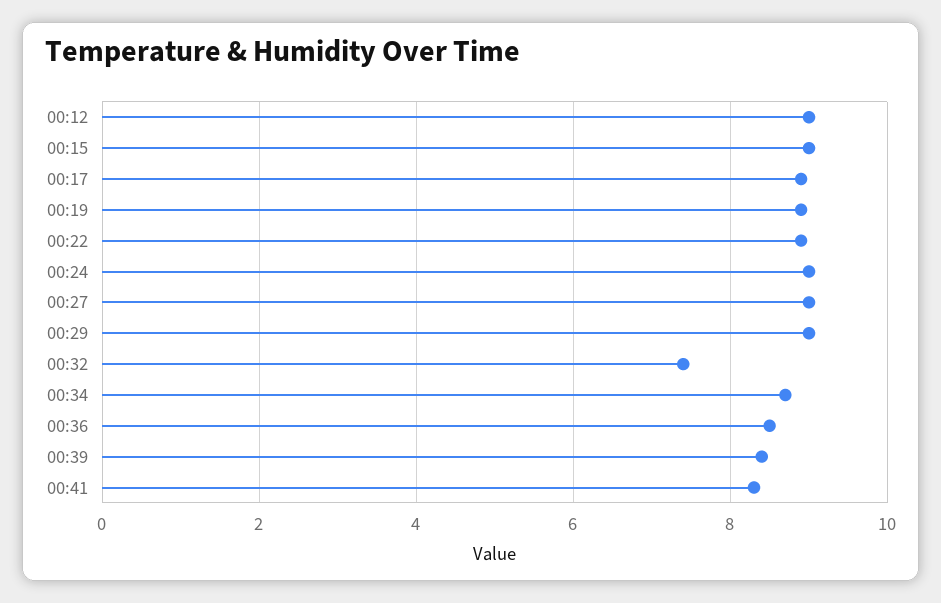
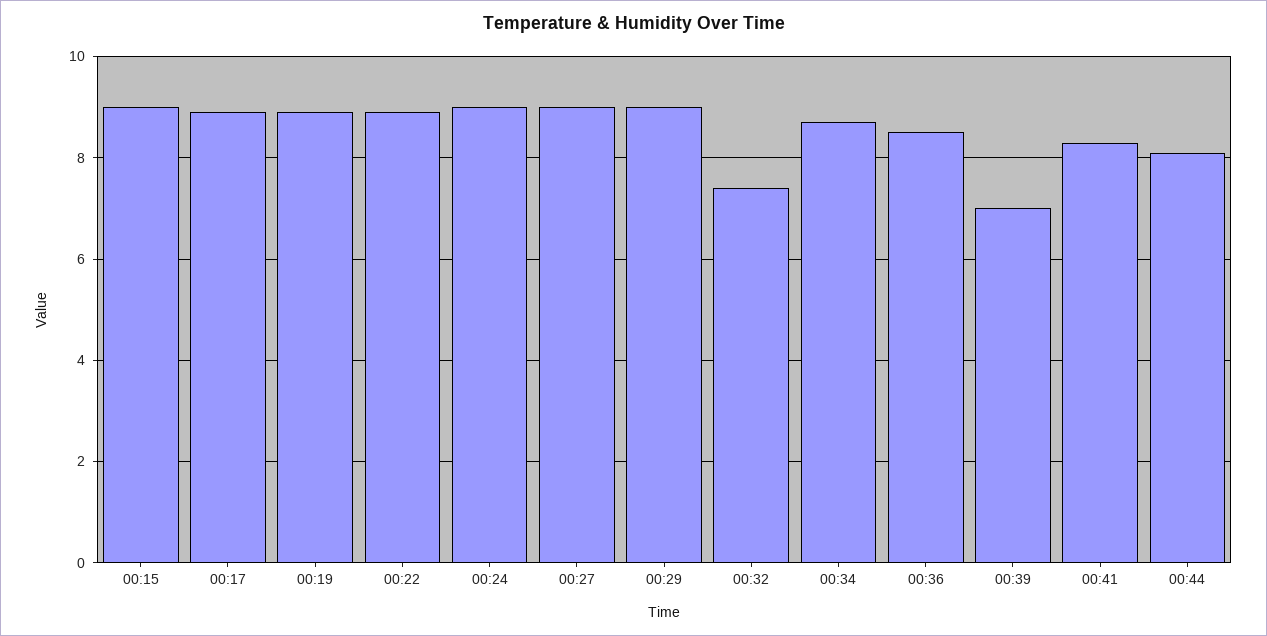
00:12: 9 -> none
00:39: 8.5 -> 7
00:44: none -> 8

